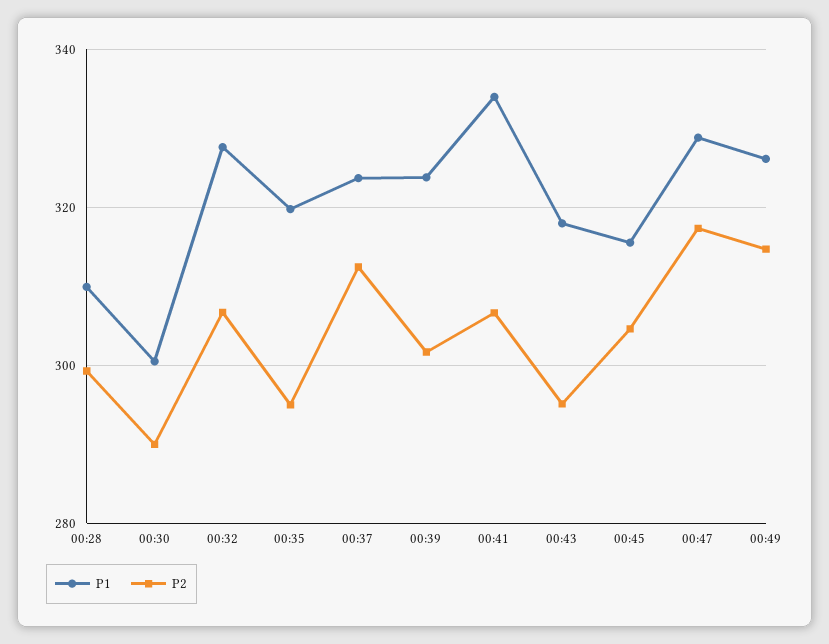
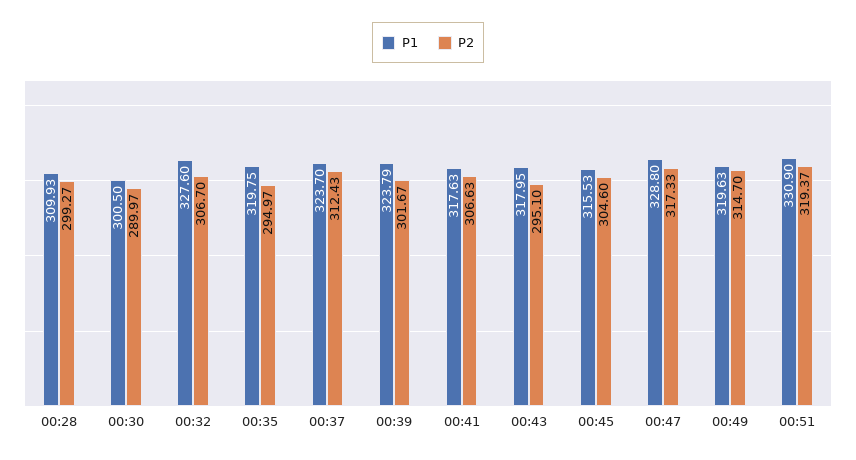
P1, 00:41: 334 -> 317.63
P1, 00:49: 326 -> 319.63
P1, 00:51: none -> 330.9
P2, 00:51: none -> 319.37

